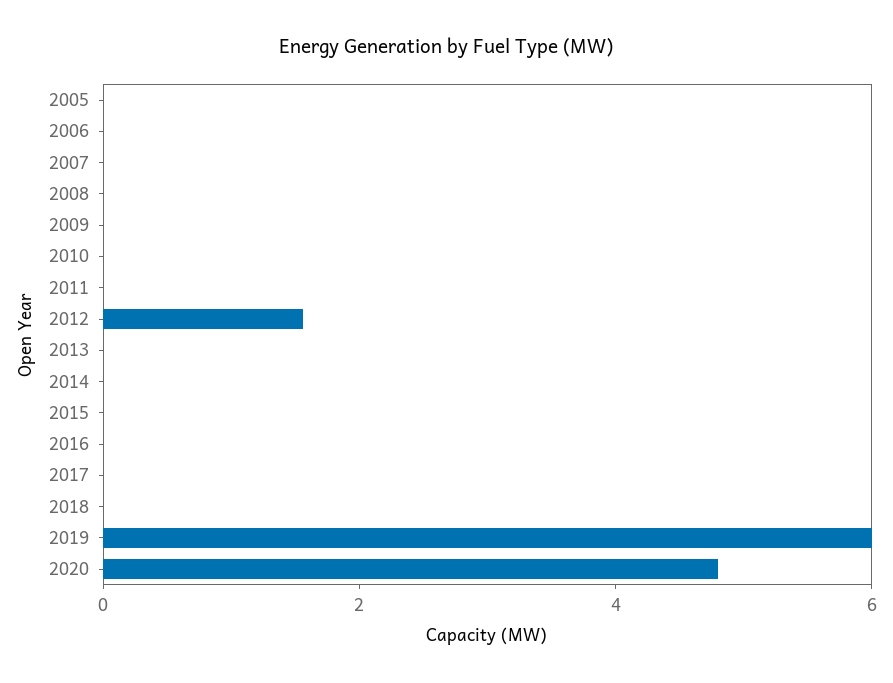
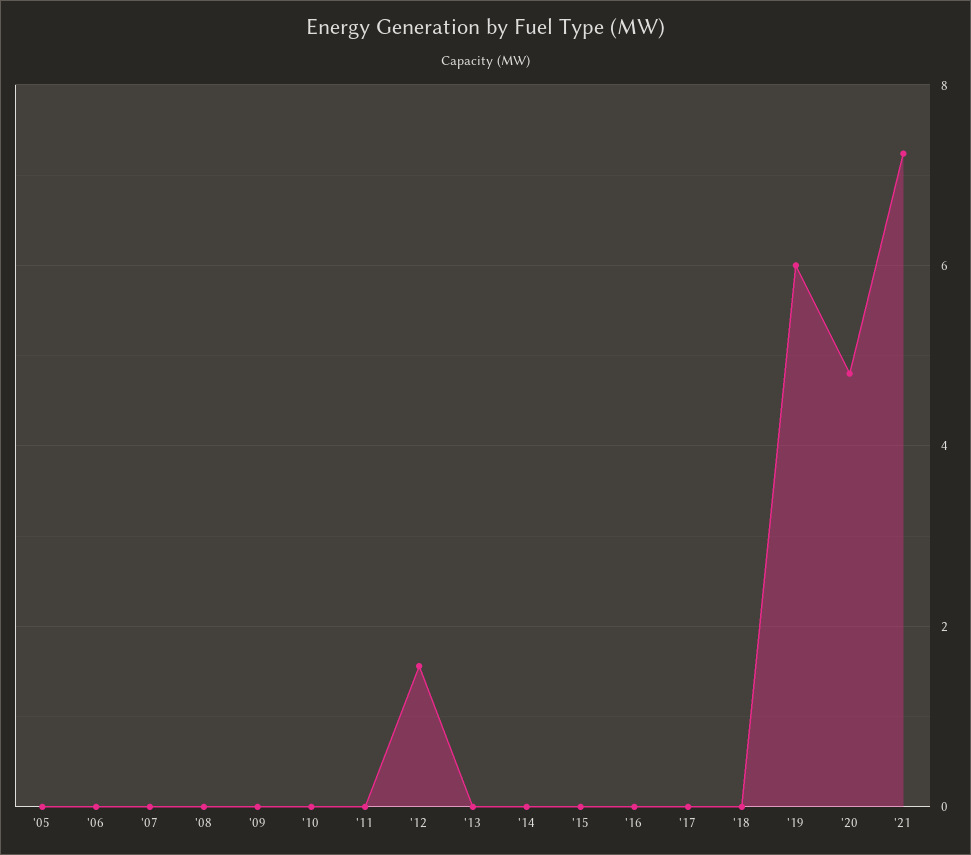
'21: none -> 7.2

